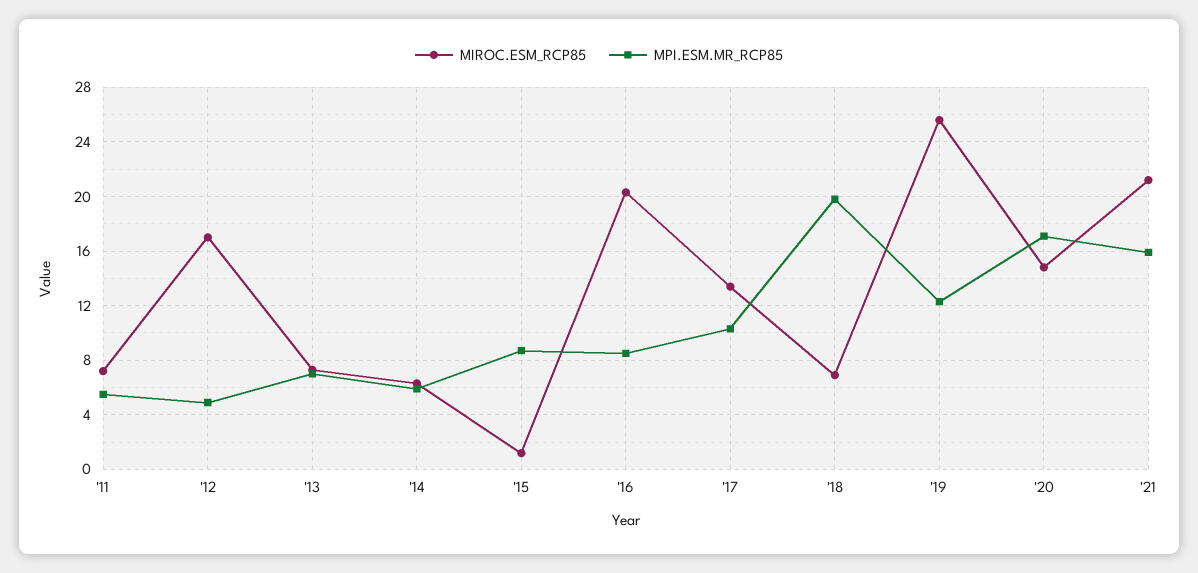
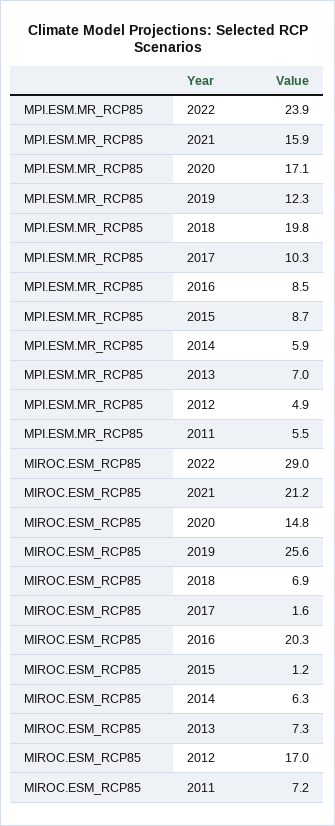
MIROC.ESM_RCP85, '17: 13.5 -> 1.6
MPI.ESM.MR_RCP85, 2022: none -> 23.9
MIROC.ESM_RCP85, 2022: none -> 29

